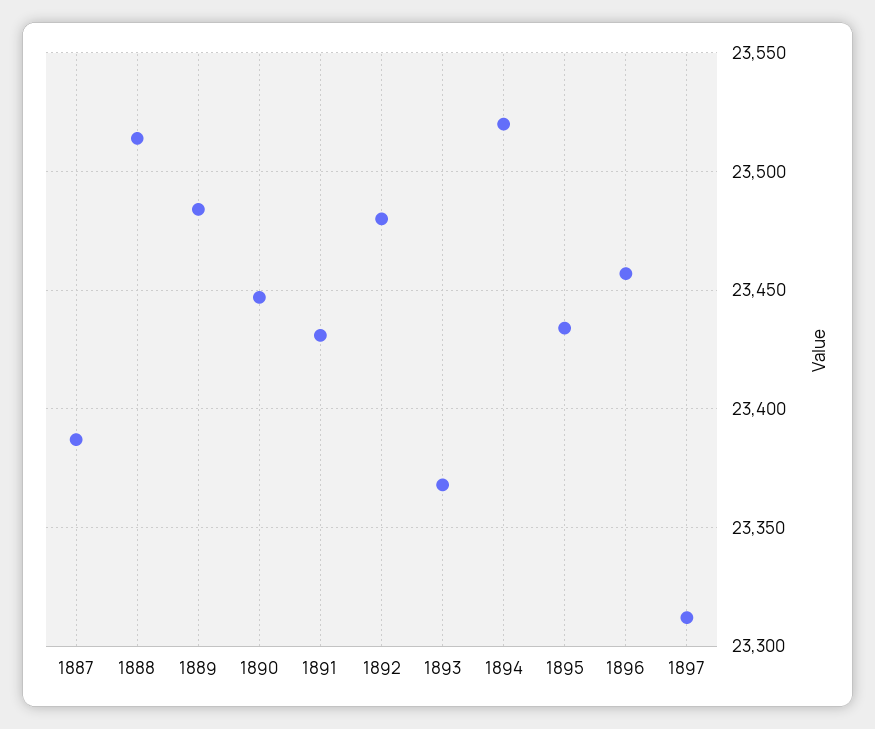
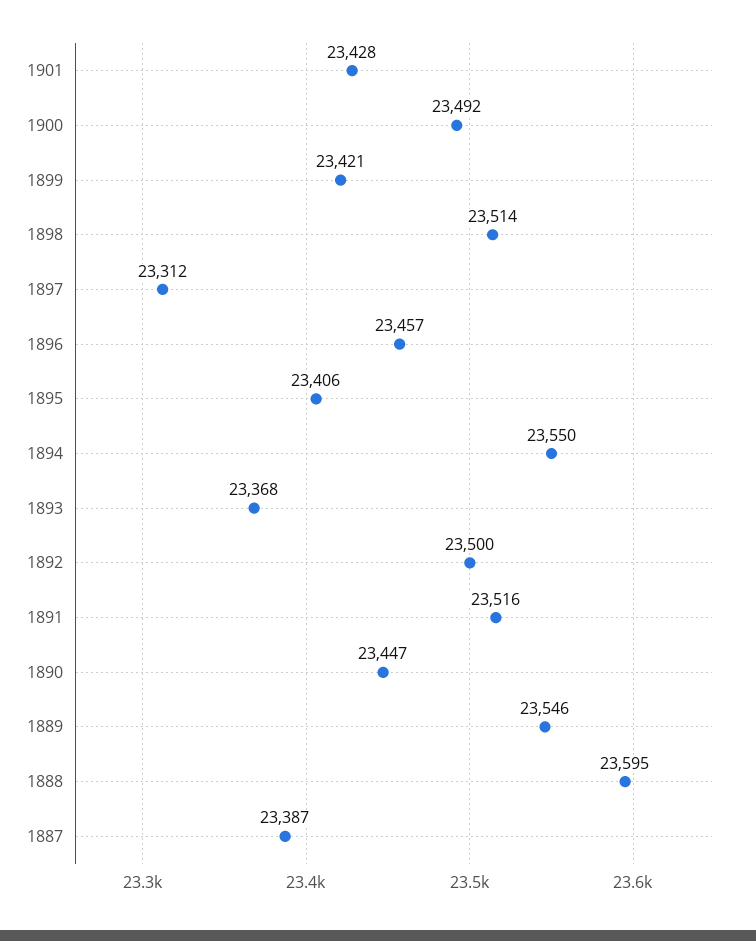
1888: 23515 -> 23595
1889: 23485 -> 23546
1891: 23430 -> 23516
1892: 23480 -> 23500
1894: 23520 -> 23550
1895: 23435 -> 23406
1901: none -> 23428
1900: none -> 23492
1899: none -> 23421
1898: none -> 23514

